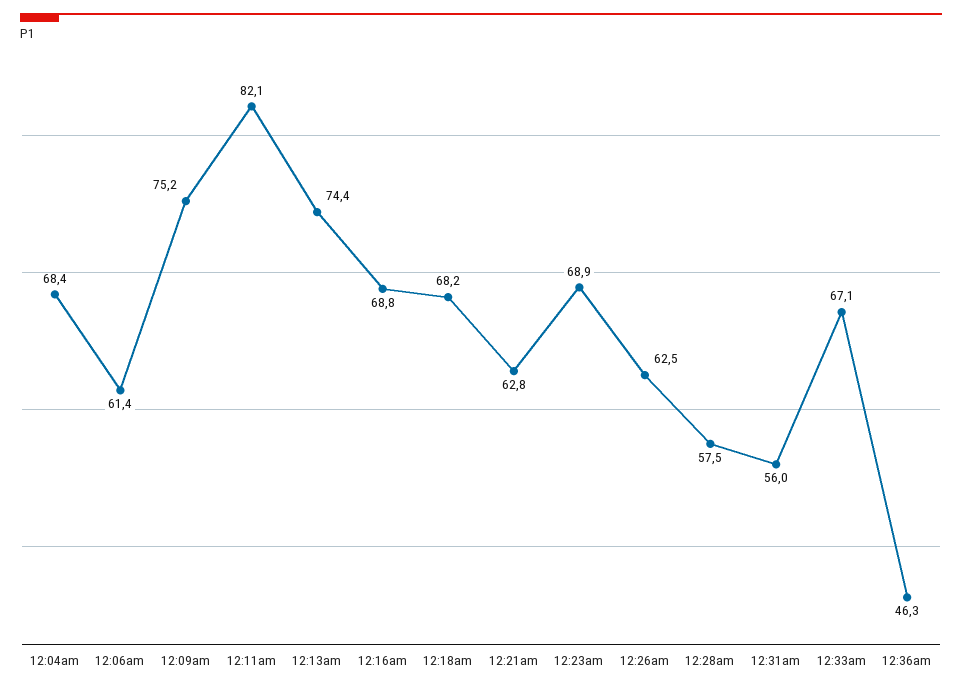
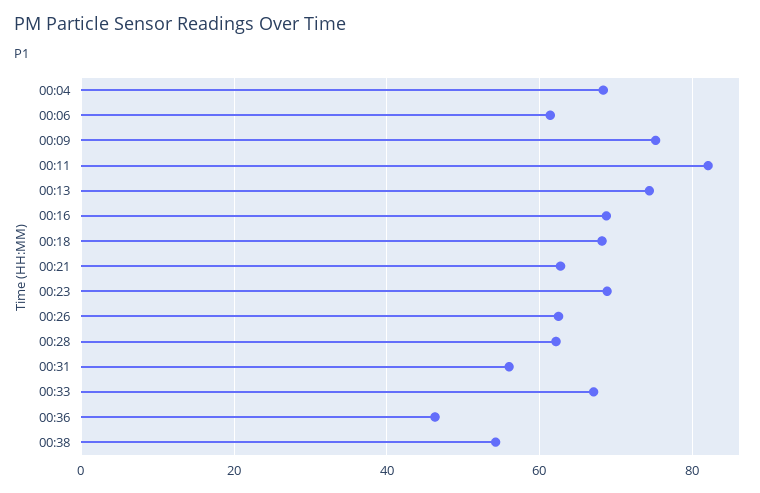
12:28am: 57.5 -> 62
00:38: none -> 54

